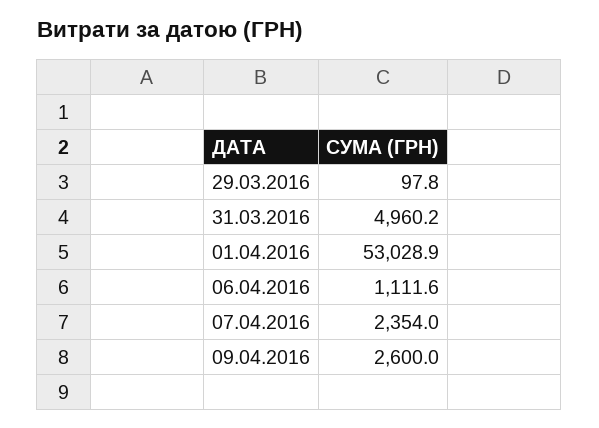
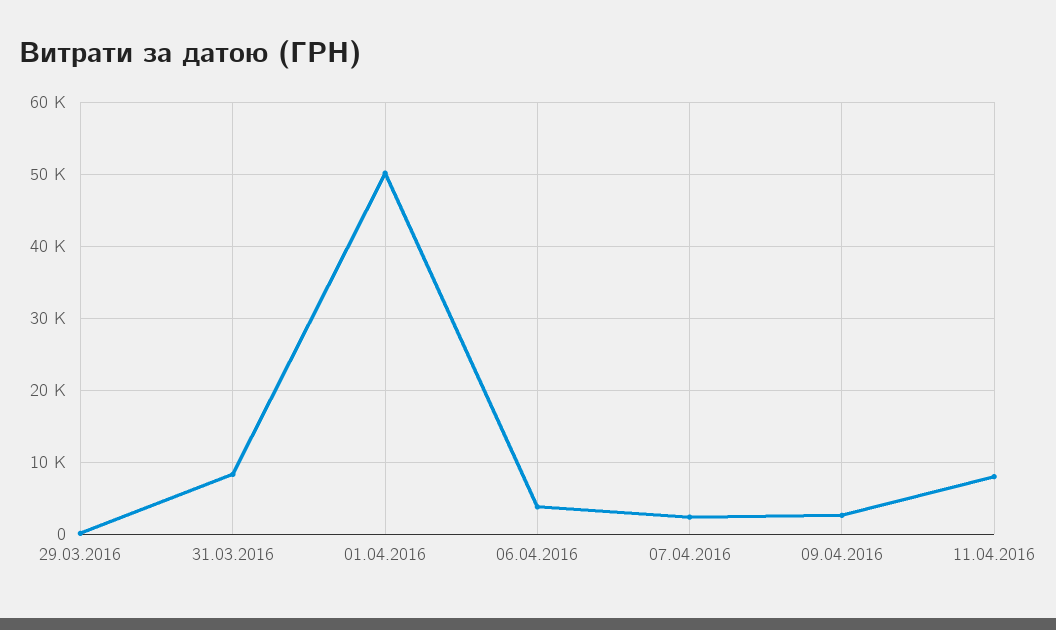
31.03.2016: 4960.2 -> 8000
01.04.2016: 53028.9 -> 50000
06.04.2016: 1111.6 -> 4000
11.04.2016: none -> 8000

